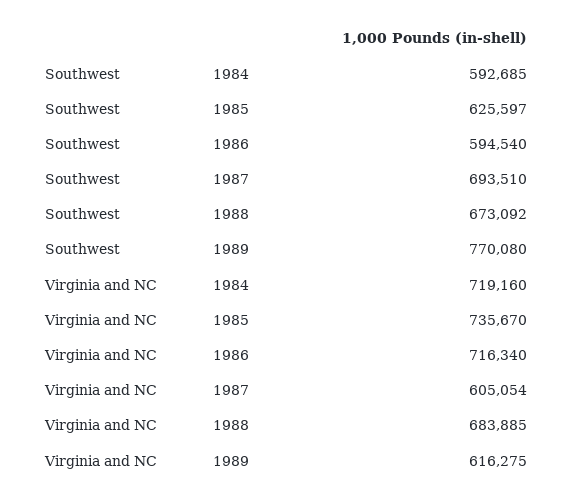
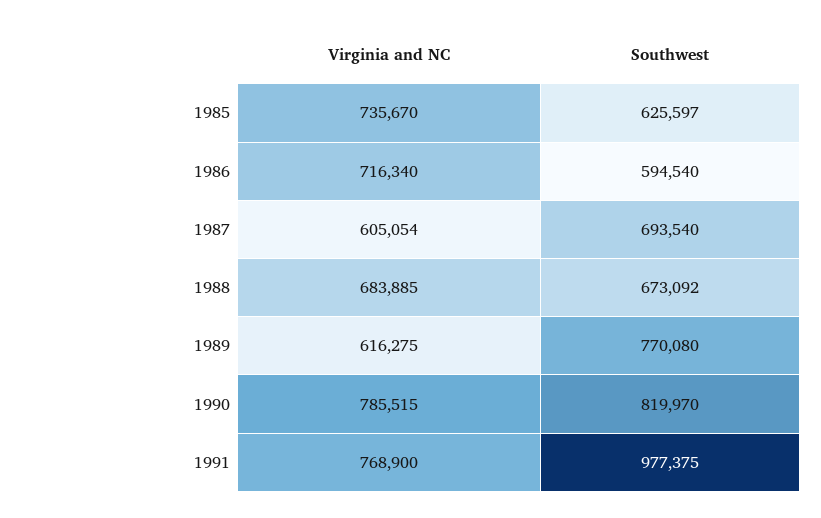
Southwest, 1984: 592685 -> none
Southwest, 1987: 693510 -> 693540
Virginia and NC, 1984: 719160 -> none
Virginia and NC, 1990: none -> 785515
Southwest, 1990: none -> 819970
Virginia and NC, 1991: none -> 768900
Southwest, 1991: none -> 977375

